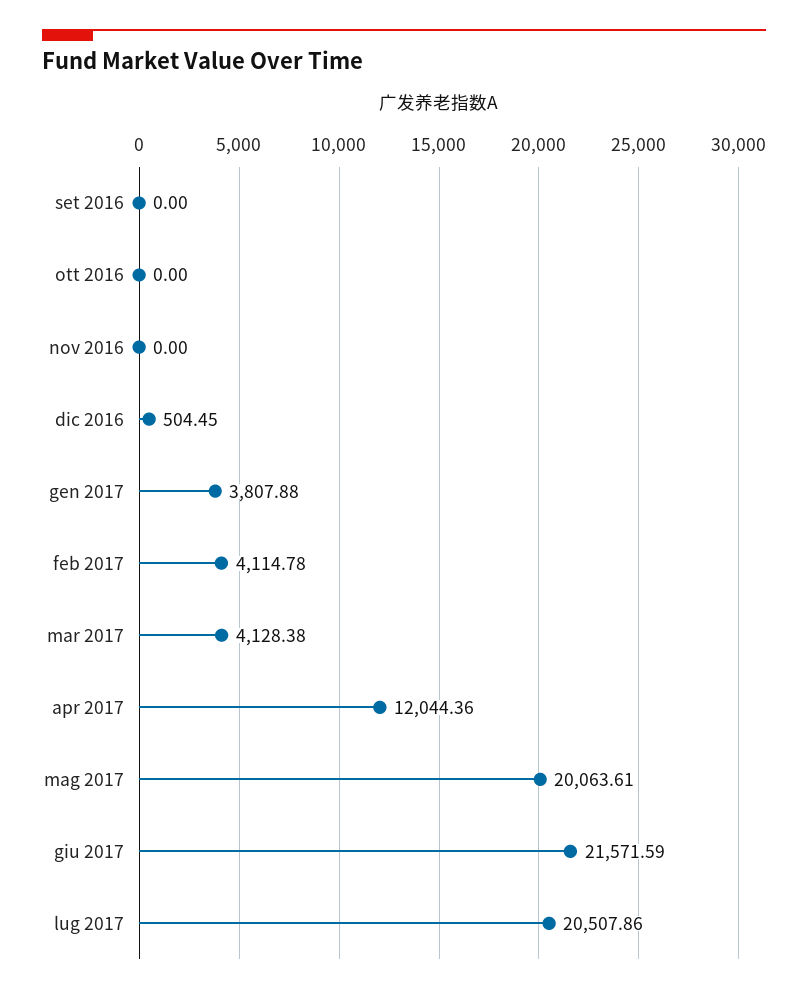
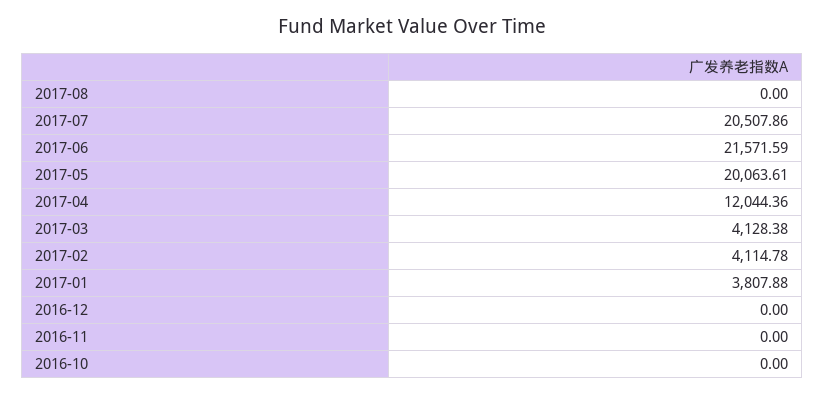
set 2016: 0 -> none
dic 2016: 504.45 -> 0
2017-08: none -> 0

